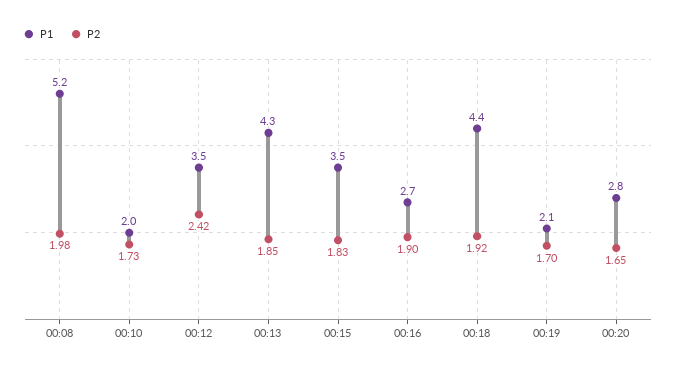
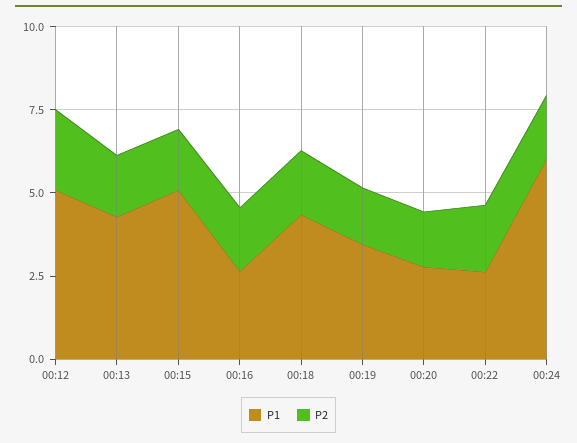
P1, 00:08: 5.2 -> none
P2, 00:08: 1.98 -> none
P1, 00:10: 2 -> none
P2, 00:10: 1.73 -> none
P1, 00:12: 3.5 -> 5
P1, 00:15: 3.5 -> 5
P1, 00:19: 2.1 -> 3.5
P1, 00:22: none -> 2.5
P2, 00:22: none -> 2
P1, 00:24: none -> 6
P2, 00:24: none -> 2

